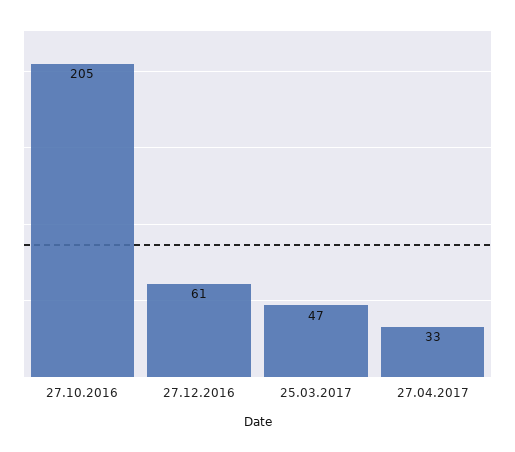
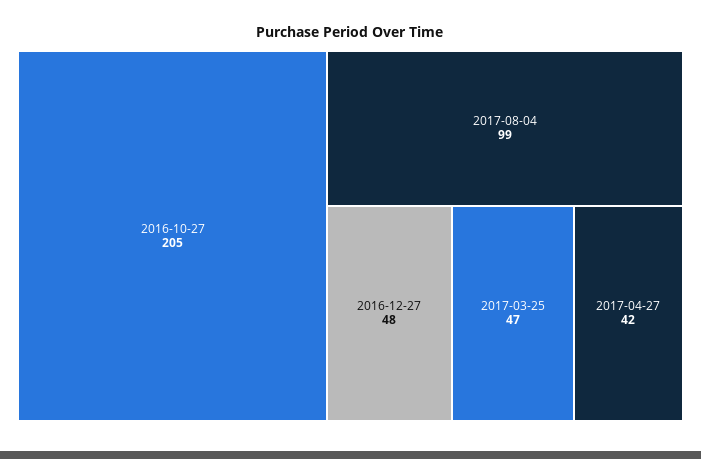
27.12.2016: 61 -> 48
27.04.2017: 33 -> 42
2017-08-04: none -> 99

